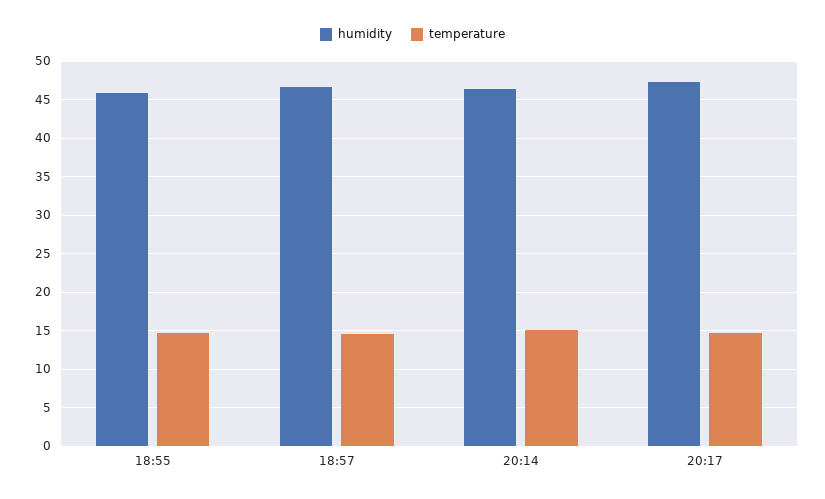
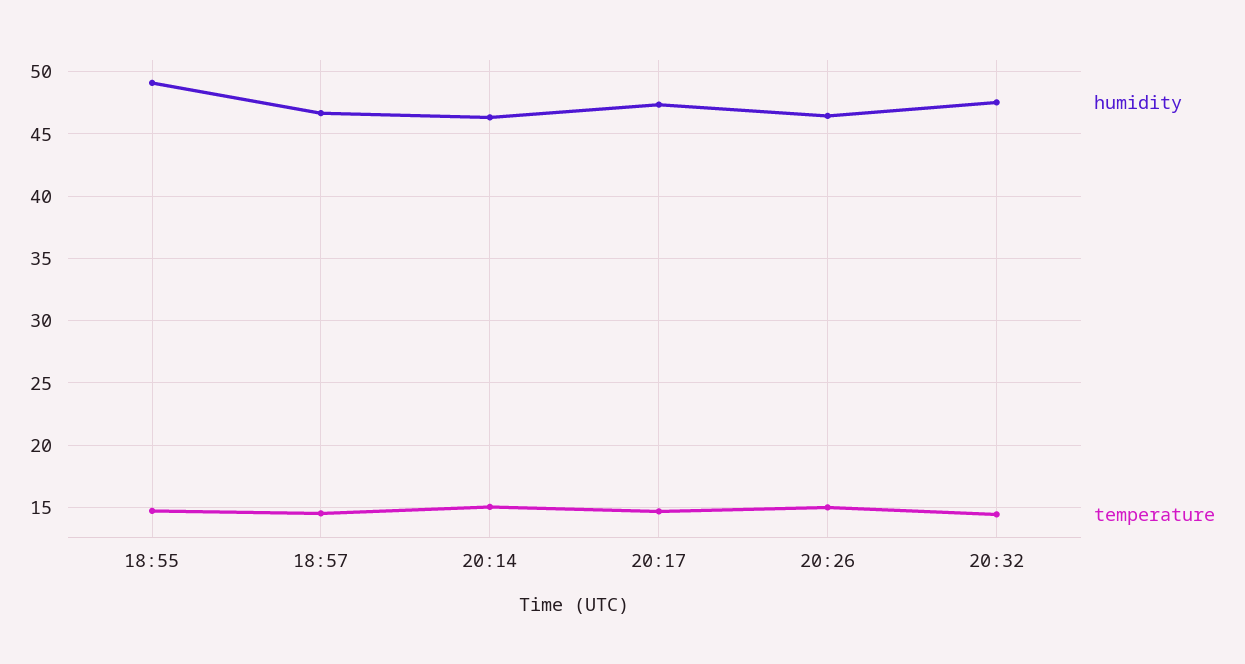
humidity, 18:55: 46 -> 49
humidity, 20:26: none -> 46.5
temperature, 20:26: none -> 15
humidity, 20:32: none -> 47.5
temperature, 20:32: none -> 14.5

